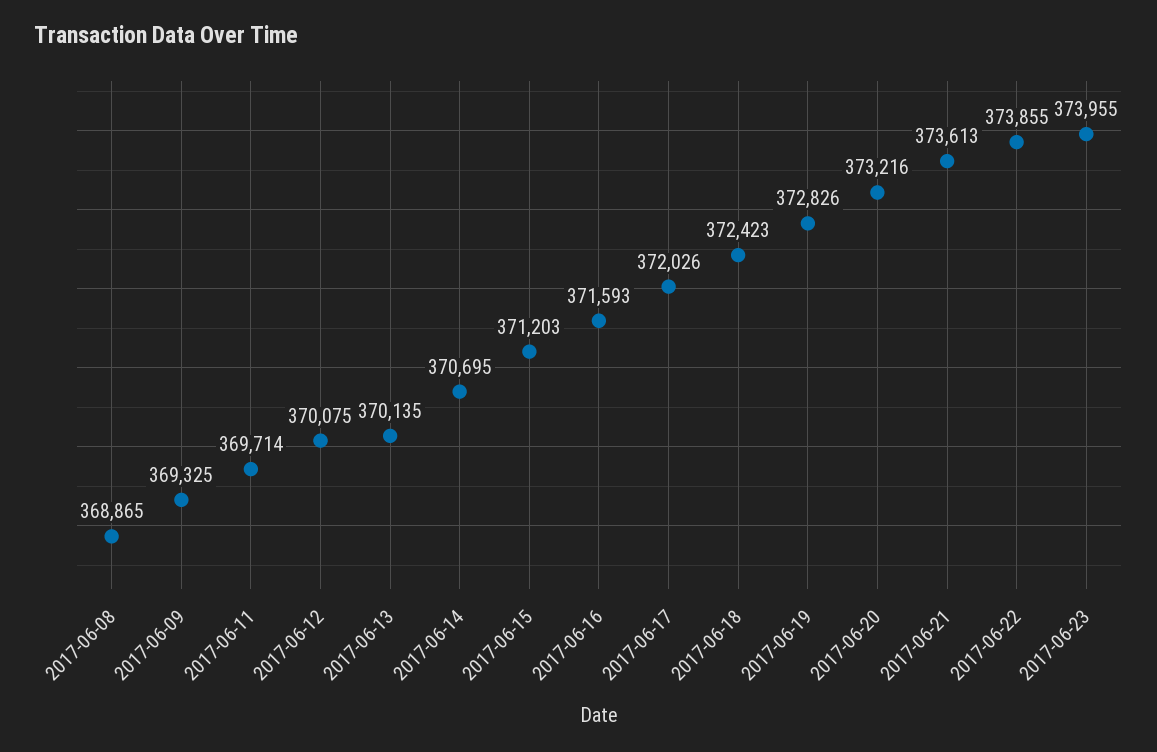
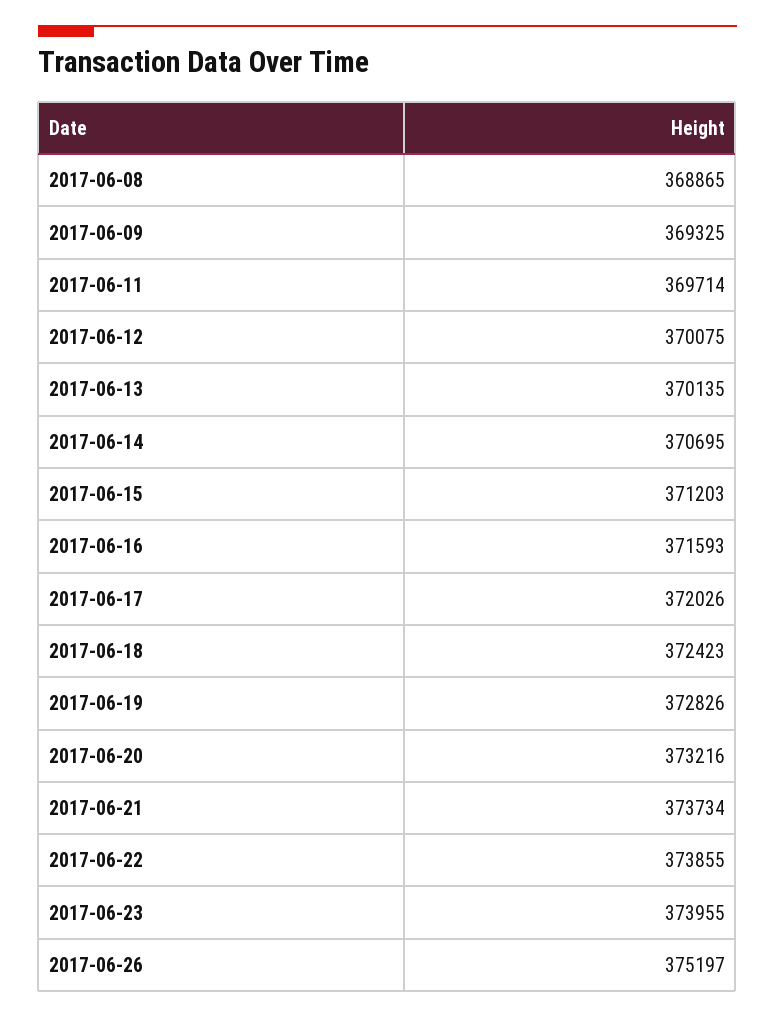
2017-06-21: 373613 -> 373734
2017-06-26: none -> 375197

